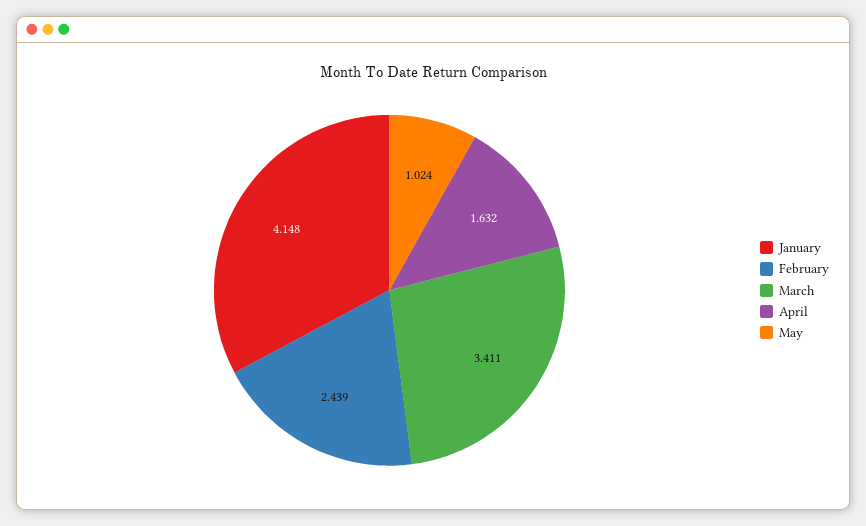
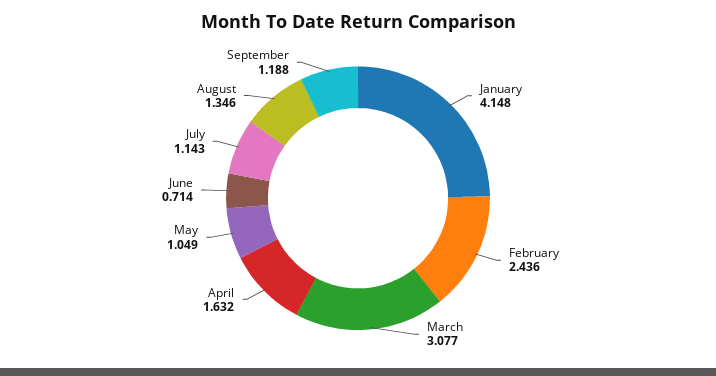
February: 2.439 -> 2.436
March: 3.411 -> 3.077
May: 1.024 -> 1.049
June: none -> 0.714
July: none -> 1.143
August: none -> 1.346
September: none -> 1.188

